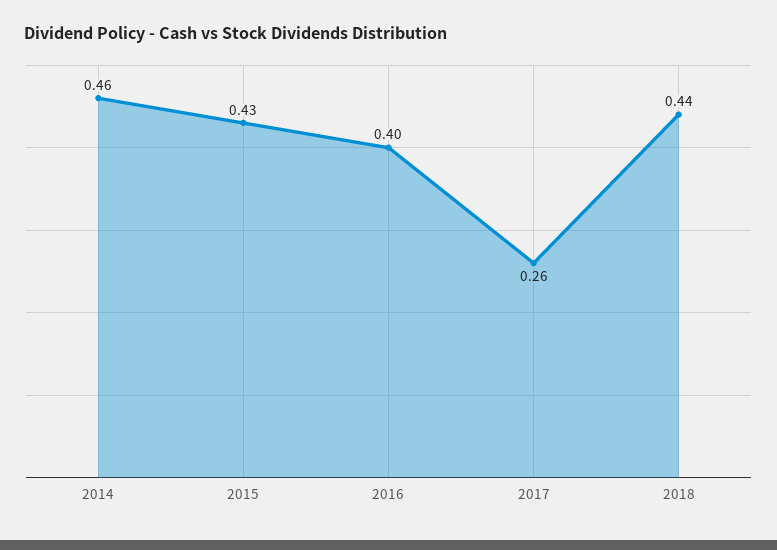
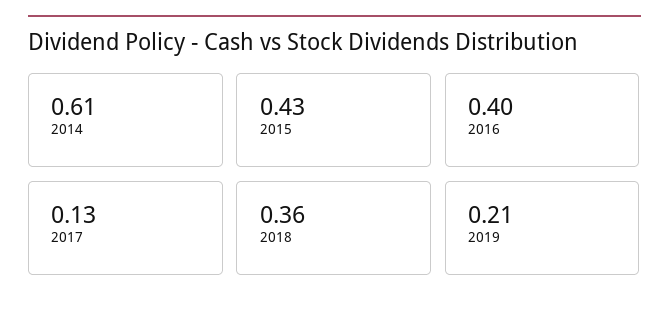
2014: 0.46 -> 0.61
2017: 0.26 -> 0.13
2018: 0.44 -> 0.36
2019: none -> 0.21

